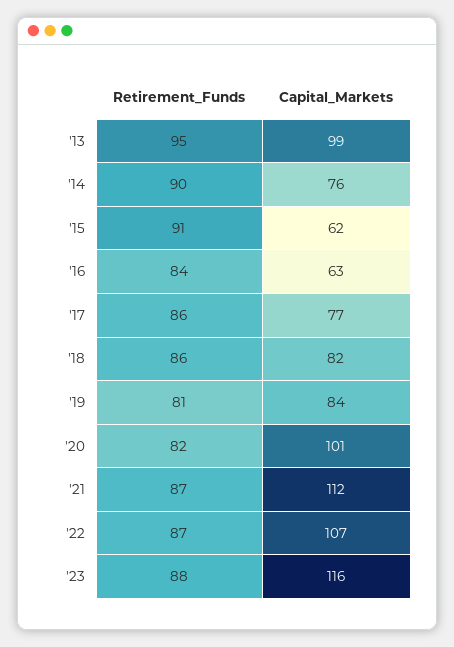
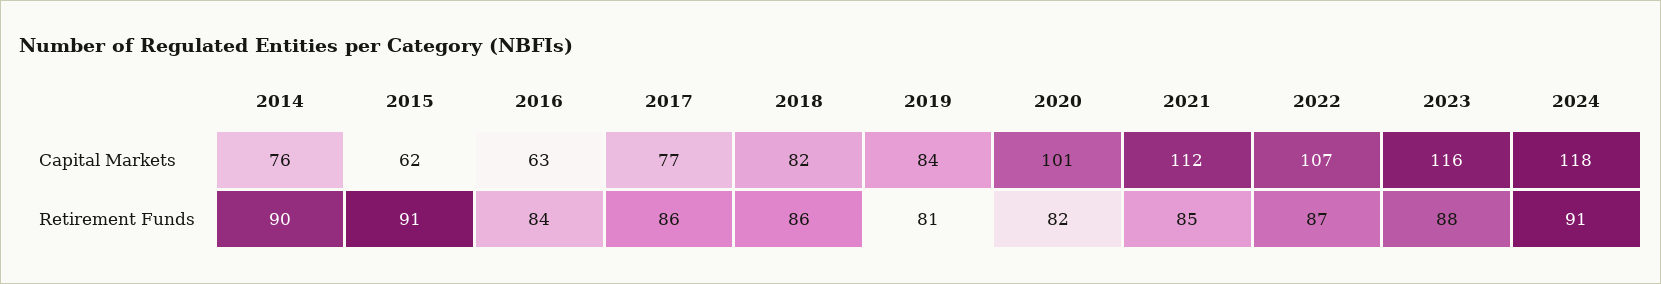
Retirement_Funds, '13: 95 -> none
Capital_Markets, '13: 99 -> none
Retirement_Funds, '21: 87 -> 85
Capital_Markets, 2024: none -> 118
Retirement_Funds, 2024: none -> 91

